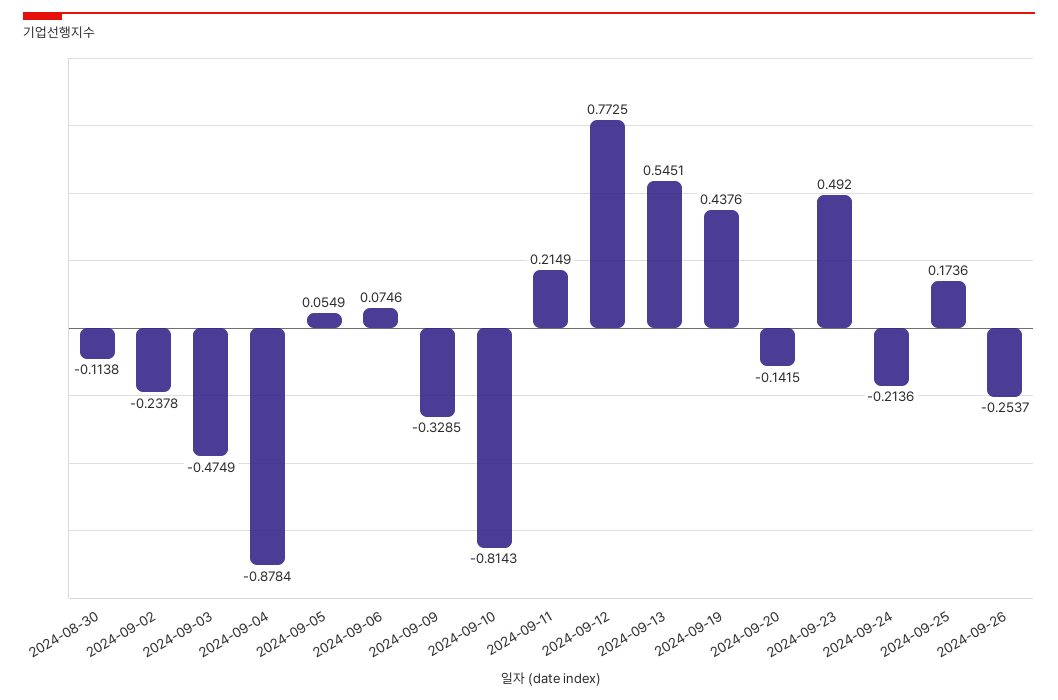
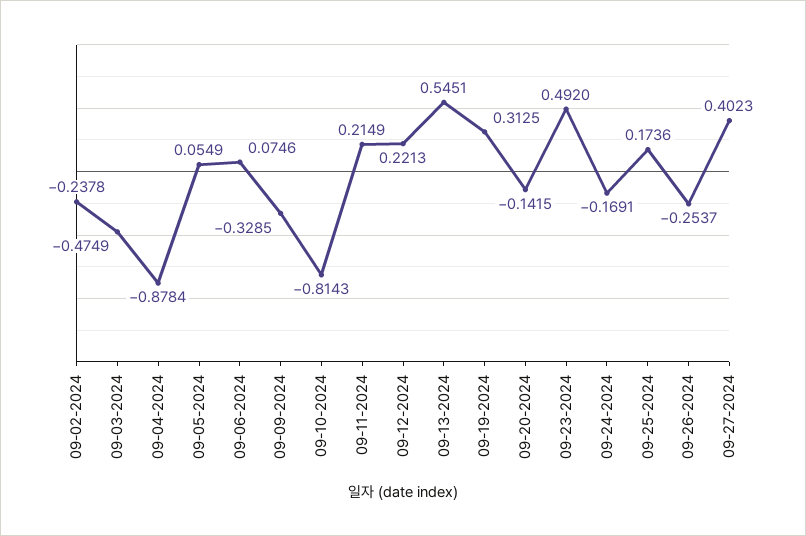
2024-08-30: -0.1138 -> none
2024-09-12: 0.7725 -> 0.2213
2024-09-19: 0.4376 -> 0.3125
2024-09-24: -0.2136 -> -0.1691
09-27-2024: none -> 0.4023

